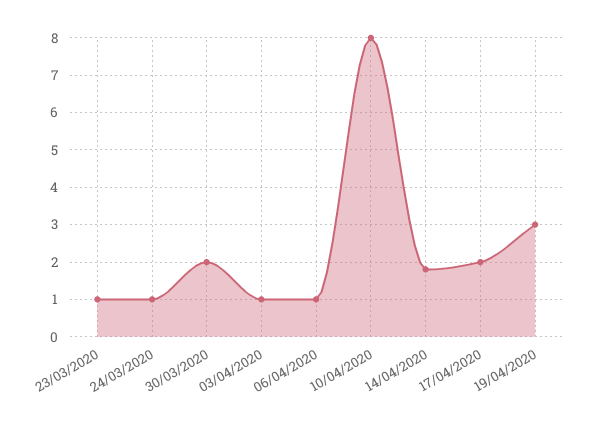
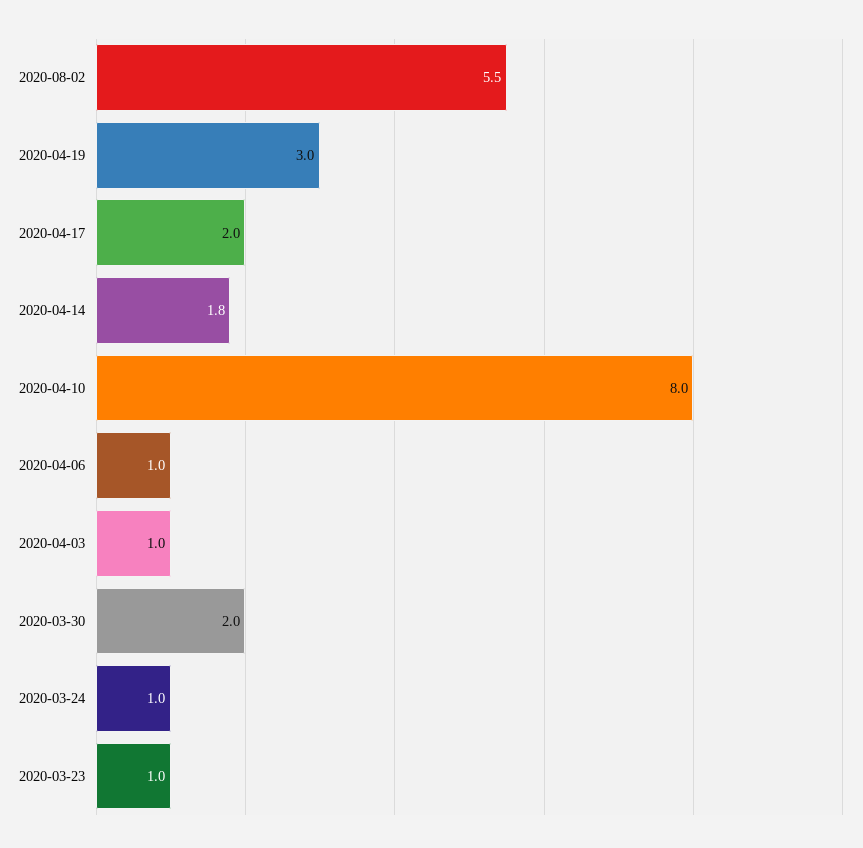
2020-08-02: none -> 5.5

